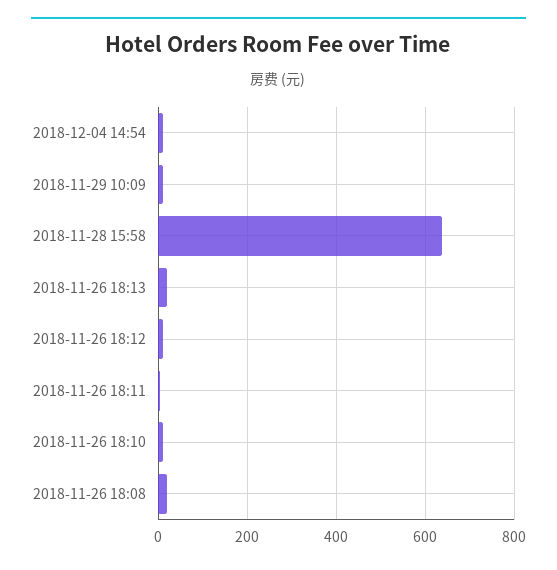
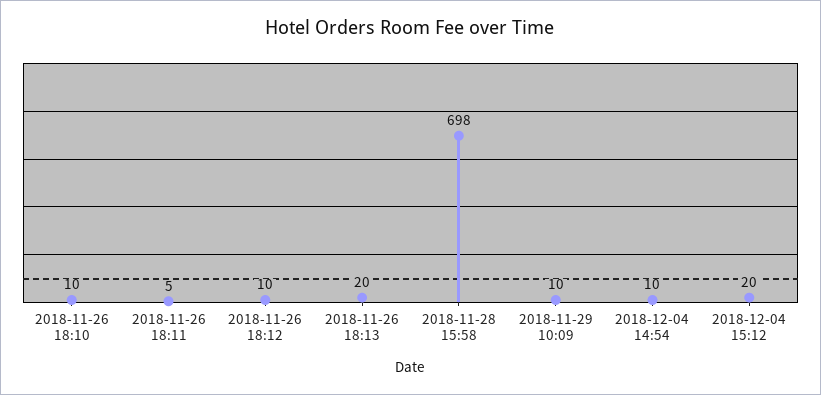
2018-11-28 15:58: 640 -> 698
2018-11-26 18:08: 20 -> none
2018-12-04 15:12: none -> 20

